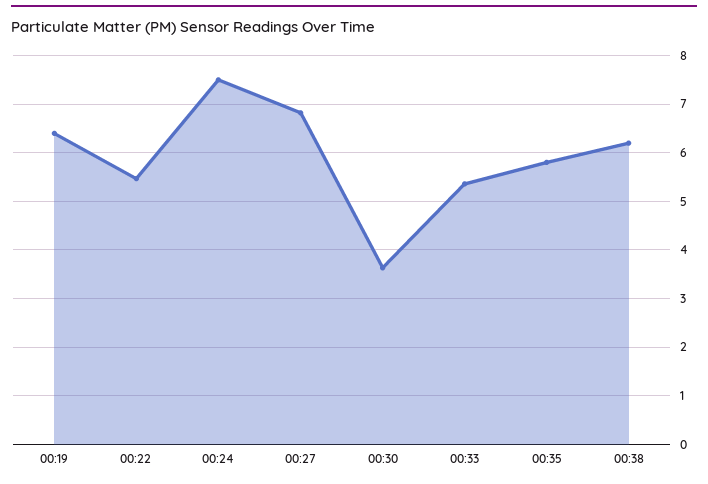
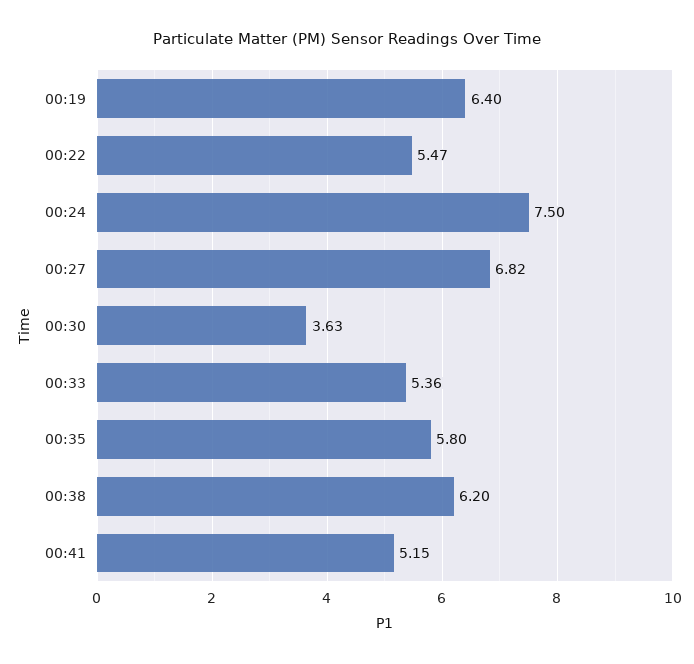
00:41: none -> 5.15

